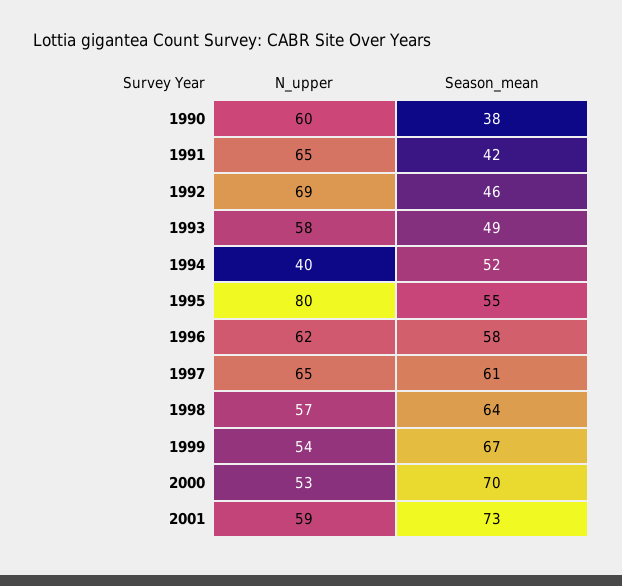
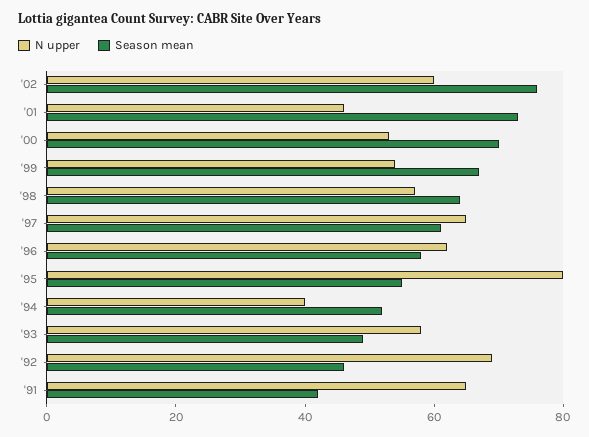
N_upper, 1990: 60 -> none
Season_mean, 1990: 38 -> none
N_upper, 2001: 59 -> 45
N_upper, '02: none -> 60
Season_mean, '02: none -> 75

